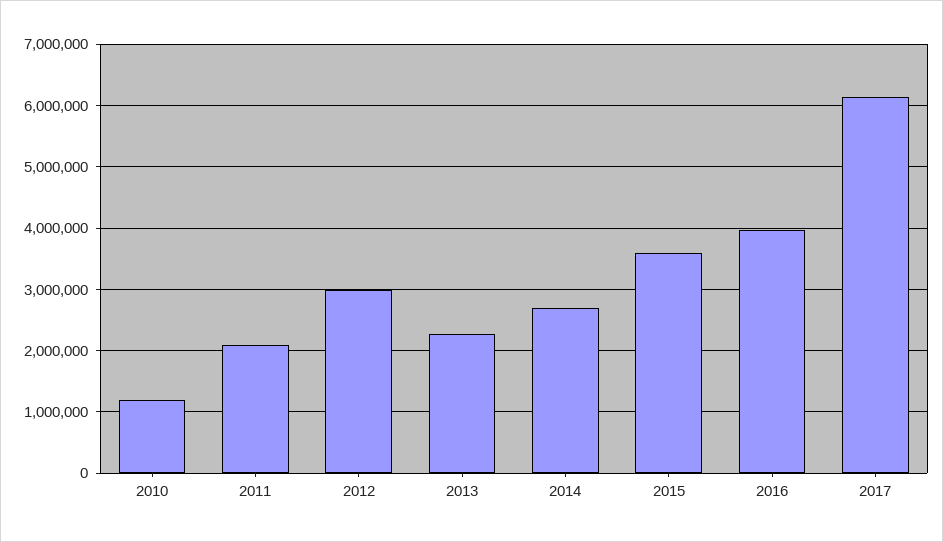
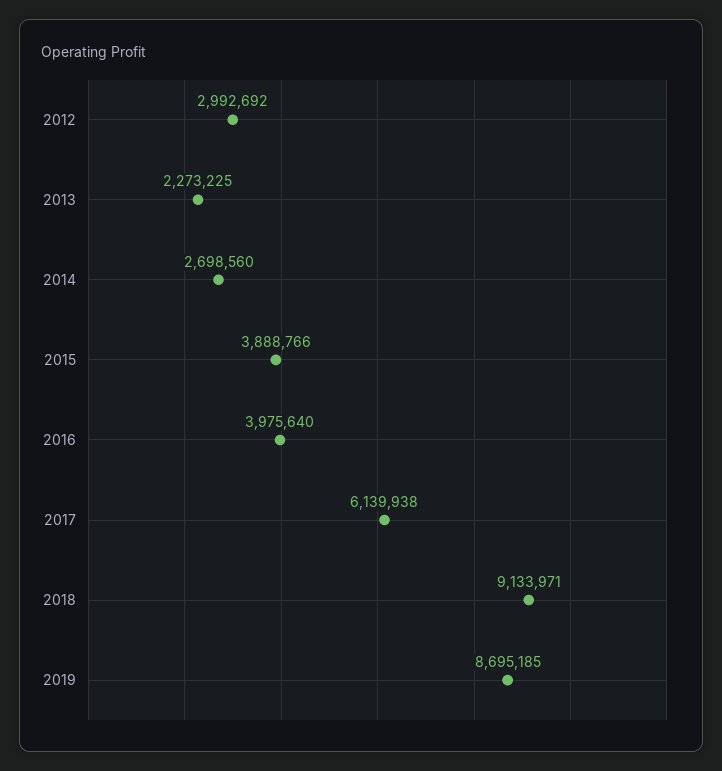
2010: 1200000 -> none
2011: 2100000 -> none
2015: 3600000 -> 3888766
2018: none -> 9133971
2019: none -> 8695185

